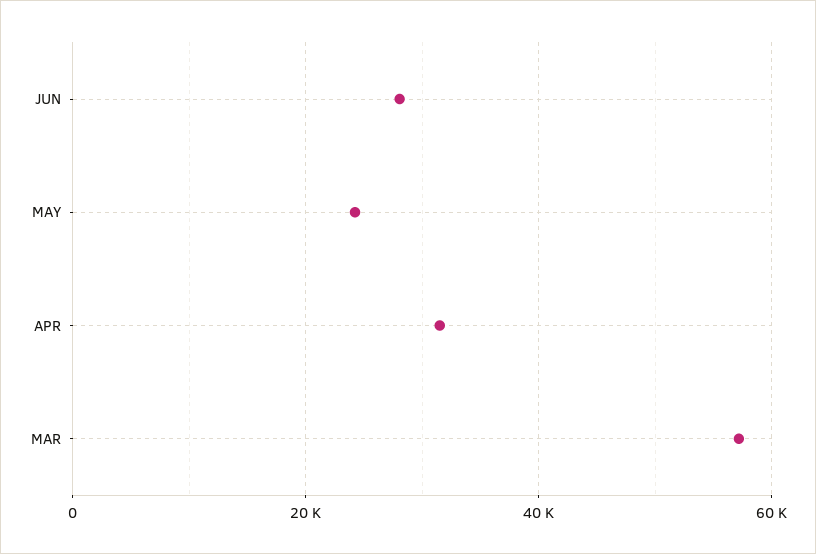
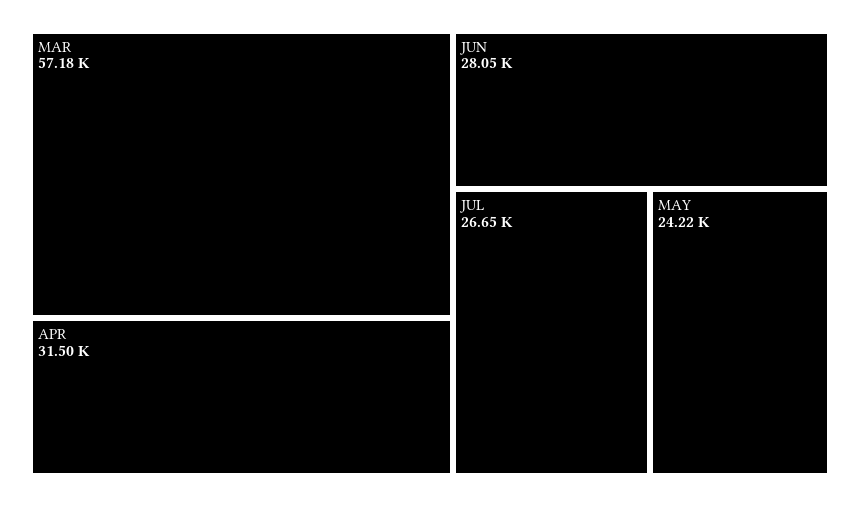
JUL: none -> 26650

